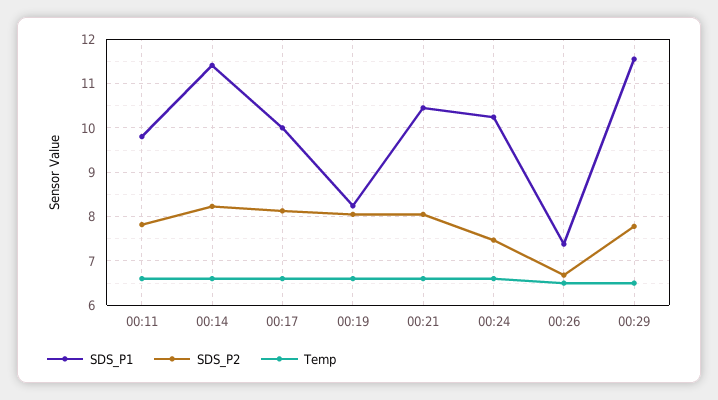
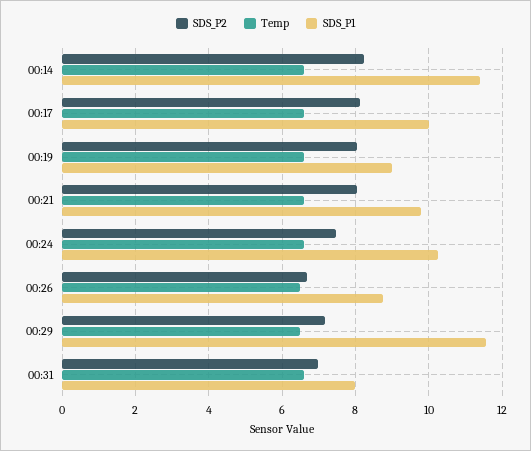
SDS_P1, 00:11: 9.8 -> none
SDS_P2, 00:11: 7.8 -> none
Temp, 00:11: 6.6 -> none
SDS_P1, 00:19: 8.2 -> 9
SDS_P1, 00:21: 10.4 -> 9.8
SDS_P1, 00:26: 7.4 -> 8.8
SDS_P2, 00:29: 7.8 -> 7.2
SDS_P2, 00:31: none -> 7
Temp, 00:31: none -> 6.6
SDS_P1, 00:31: none -> 8

